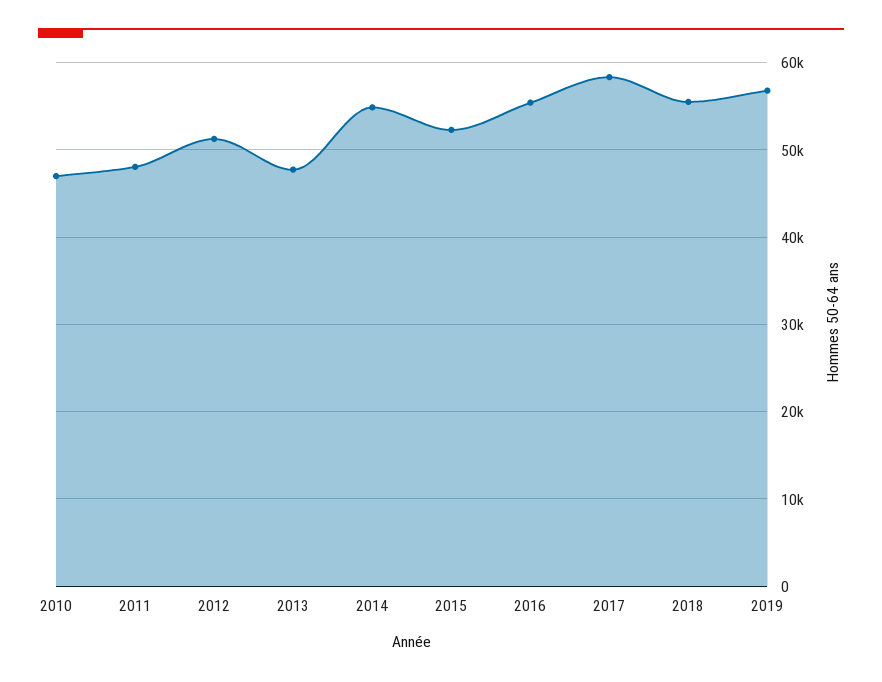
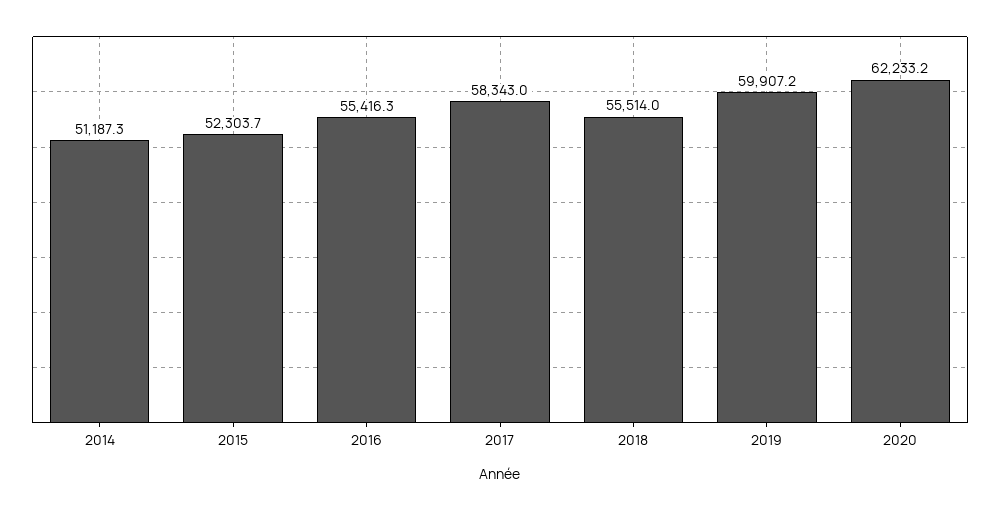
2010: 47000 -> none
2011: 48000 -> none
2012: 51000 -> none
2013: 48000 -> none
2014: 55000 -> 51187.3
2019: 57000 -> 59907.2
2020: none -> 62233.2

